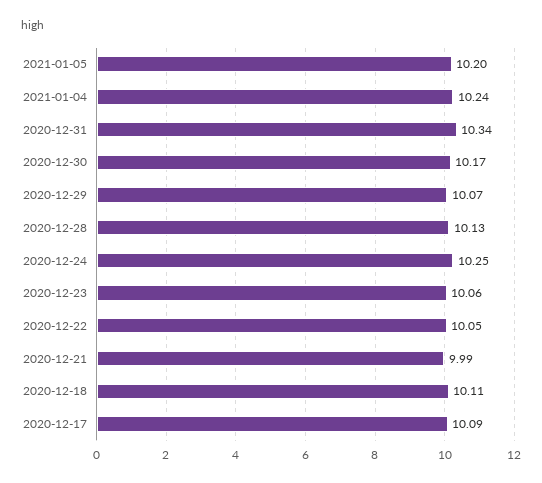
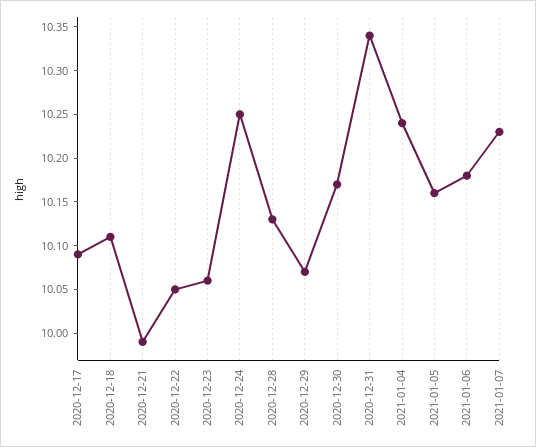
2021-01-05: 10.2 -> 10.16
2021-01-06: none -> 10.18
2021-01-07: none -> 10.23

